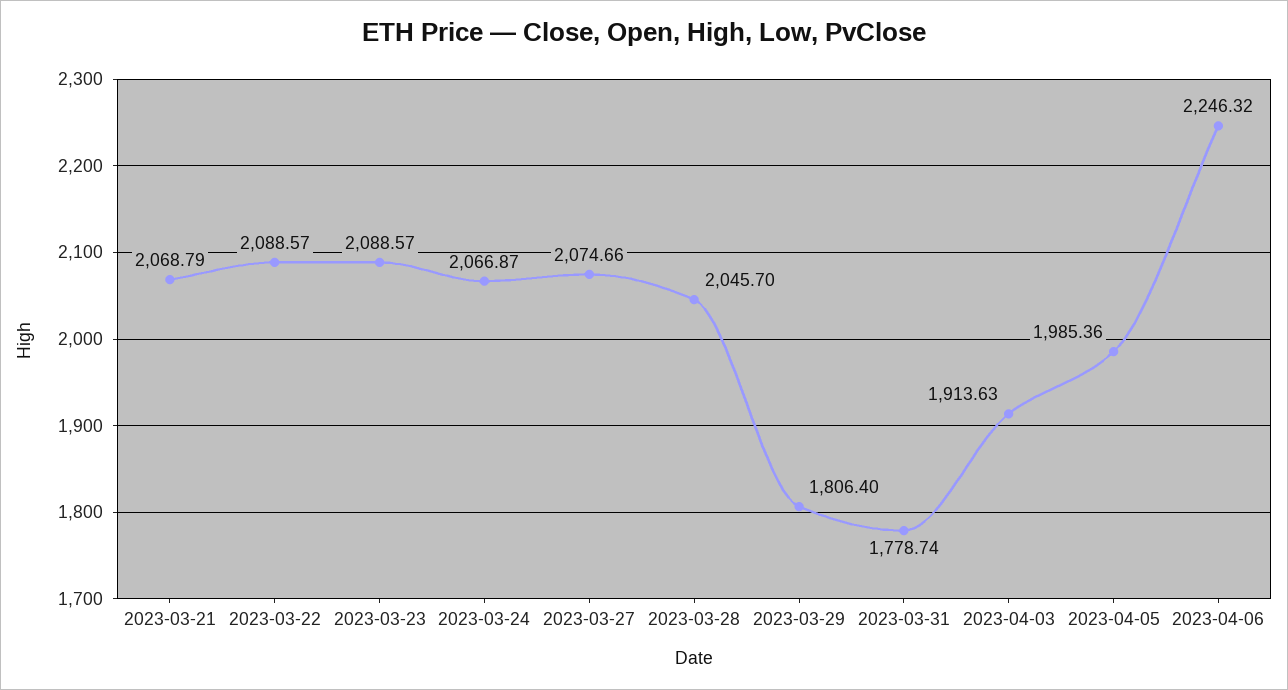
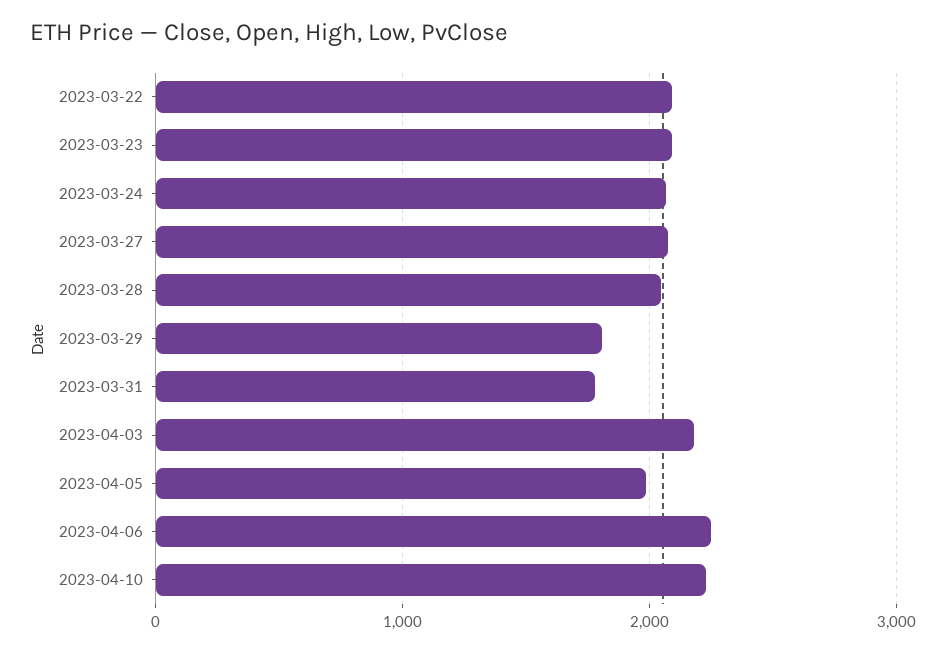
2023-03-21: 2068.79 -> none
2023-04-03: 1913.63 -> 2200
2023-04-10: none -> 2200

